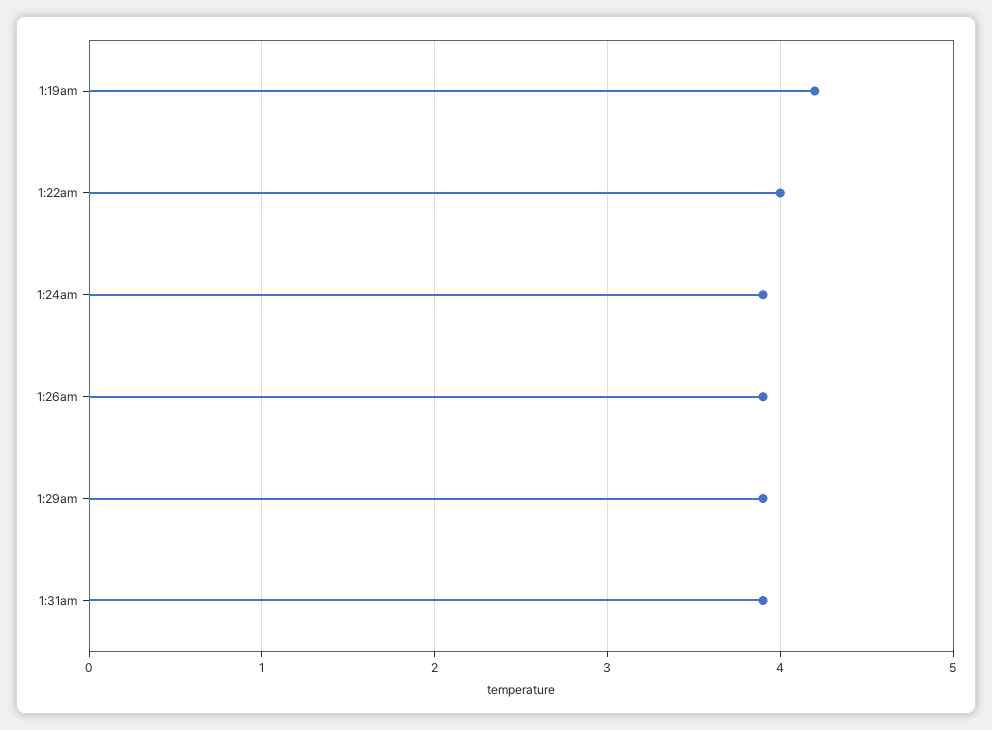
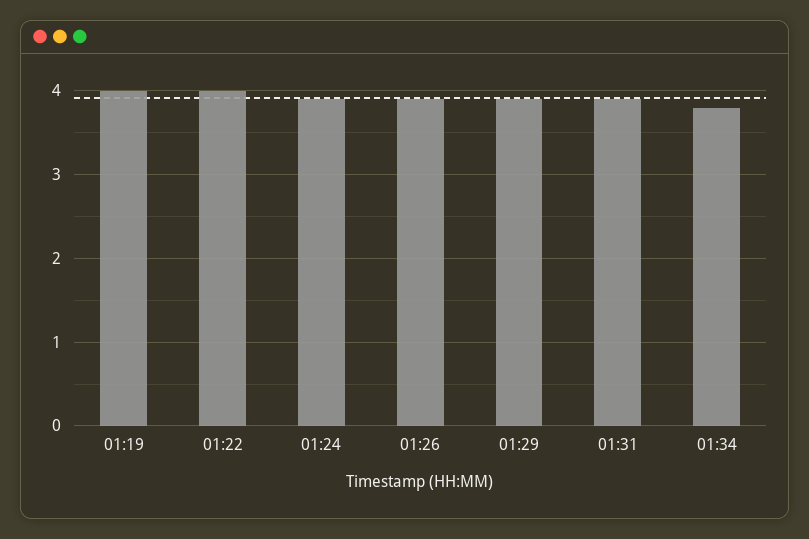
1:19am: 4.2 -> 4
01:34: none -> 3.8

